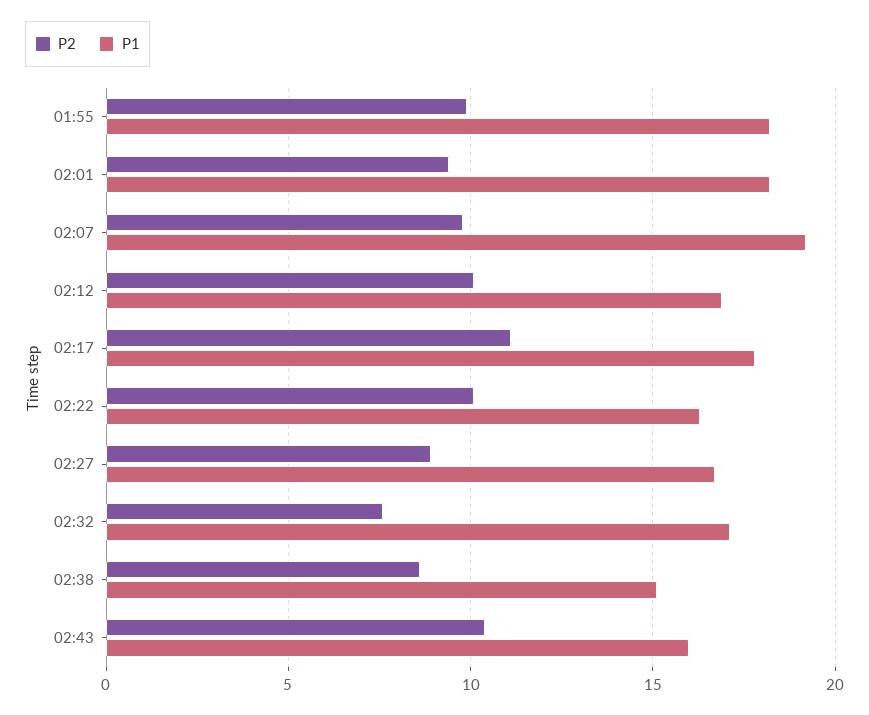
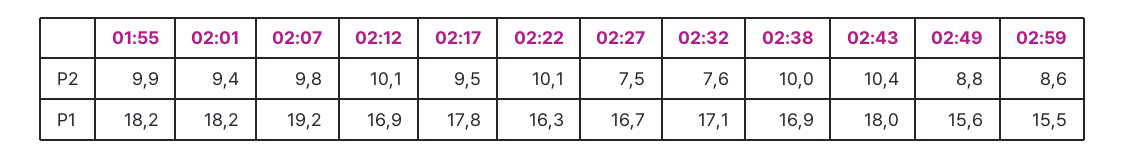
P2, 02:17: 11 -> 9.5
P2, 02:27: 9 -> 7.5
P2, 02:38: 8.5 -> 10
P1, 02:38: 15 -> 16.9
P1, 02:43: 16 -> 18
P2, 02:49: none -> 8.8
P2, 02:59: none -> 8.6
P1, 02:49: none -> 15.6
P1, 02:59: none -> 15.5

